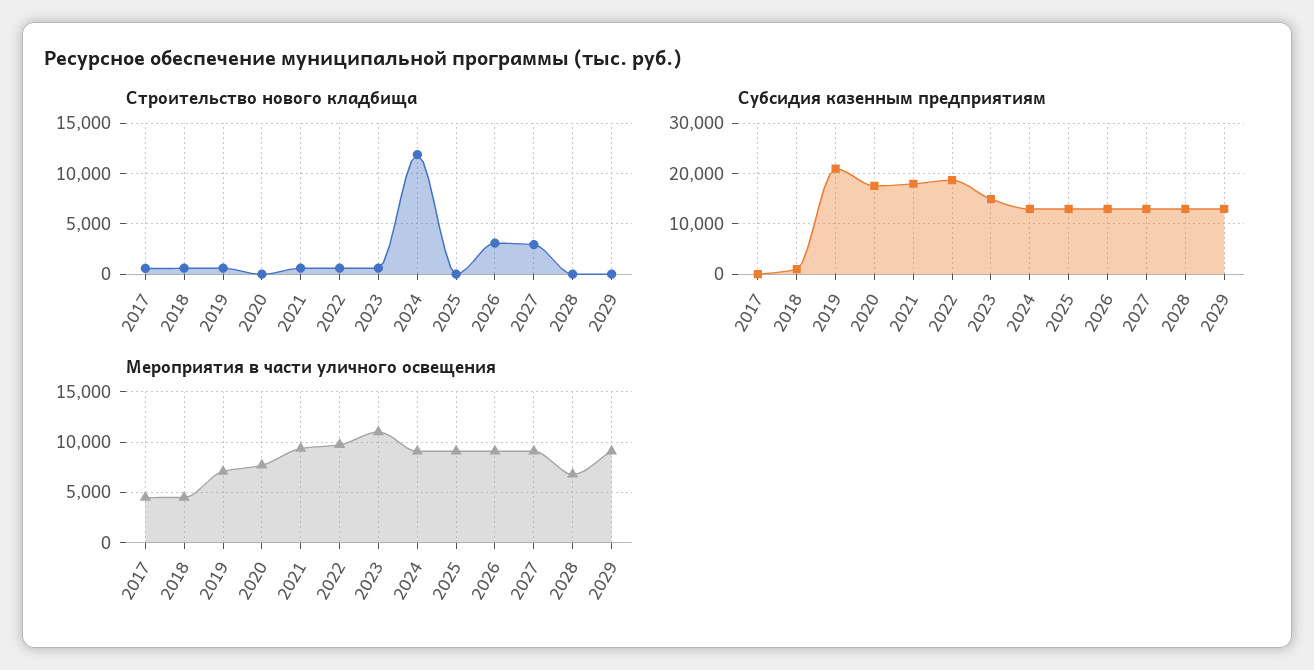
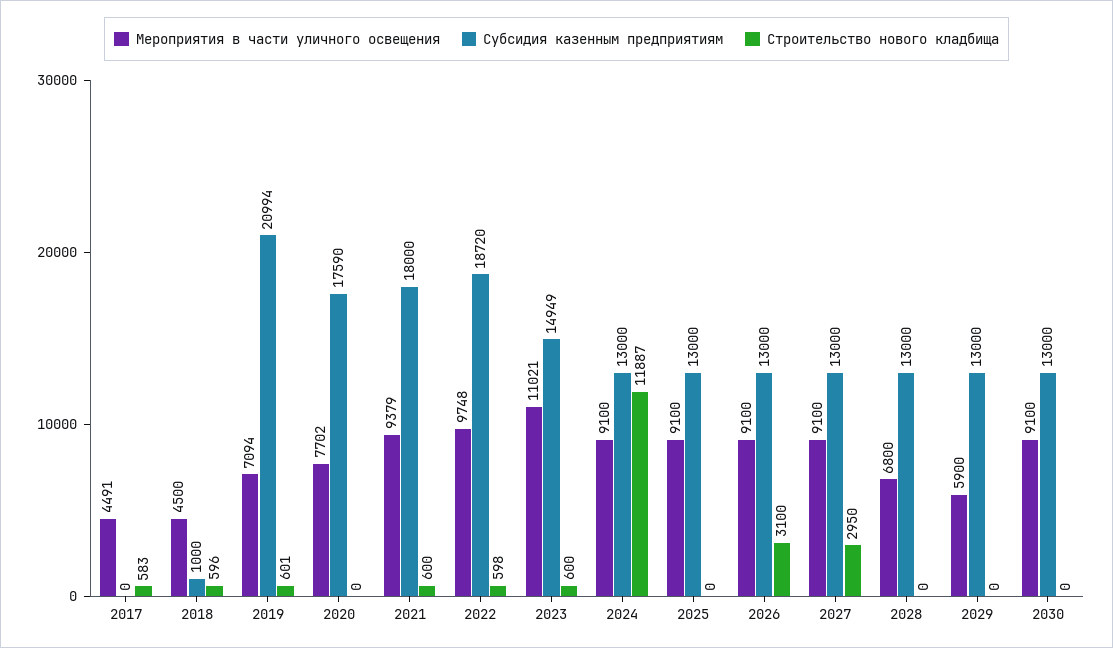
Мероприятия в части уличного освещения, 2029: 9000 -> 5900
Мероприятия в части уличного освещения, 2030: none -> 9100
Субсидия казенным предприятиям, 2030: none -> 13000
Строительство нового кладбища, 2030: none -> 0

